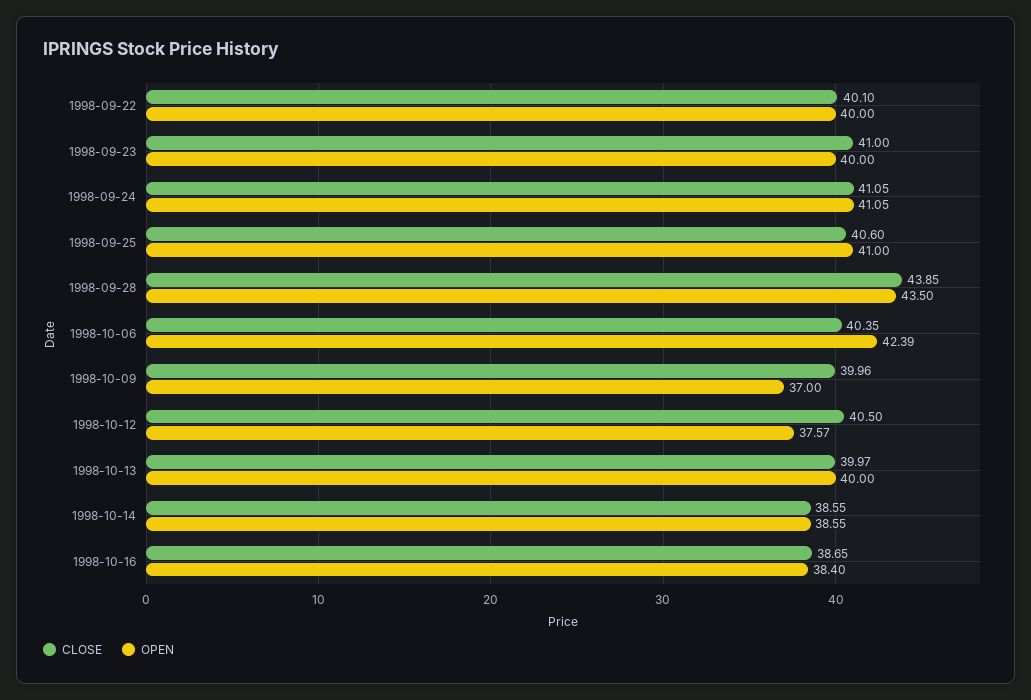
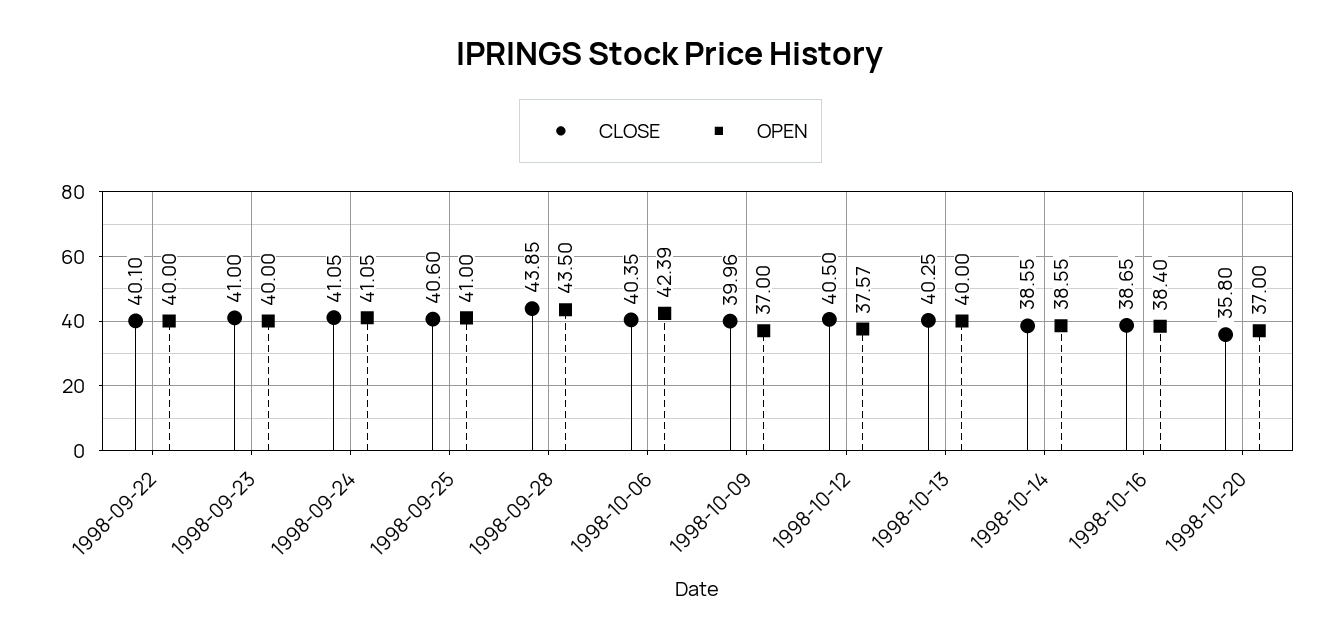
CLOSE, 1998-10-13: 39.97 -> 40.25
CLOSE, 1998-10-20: none -> 35.8
OPEN, 1998-10-20: none -> 37

